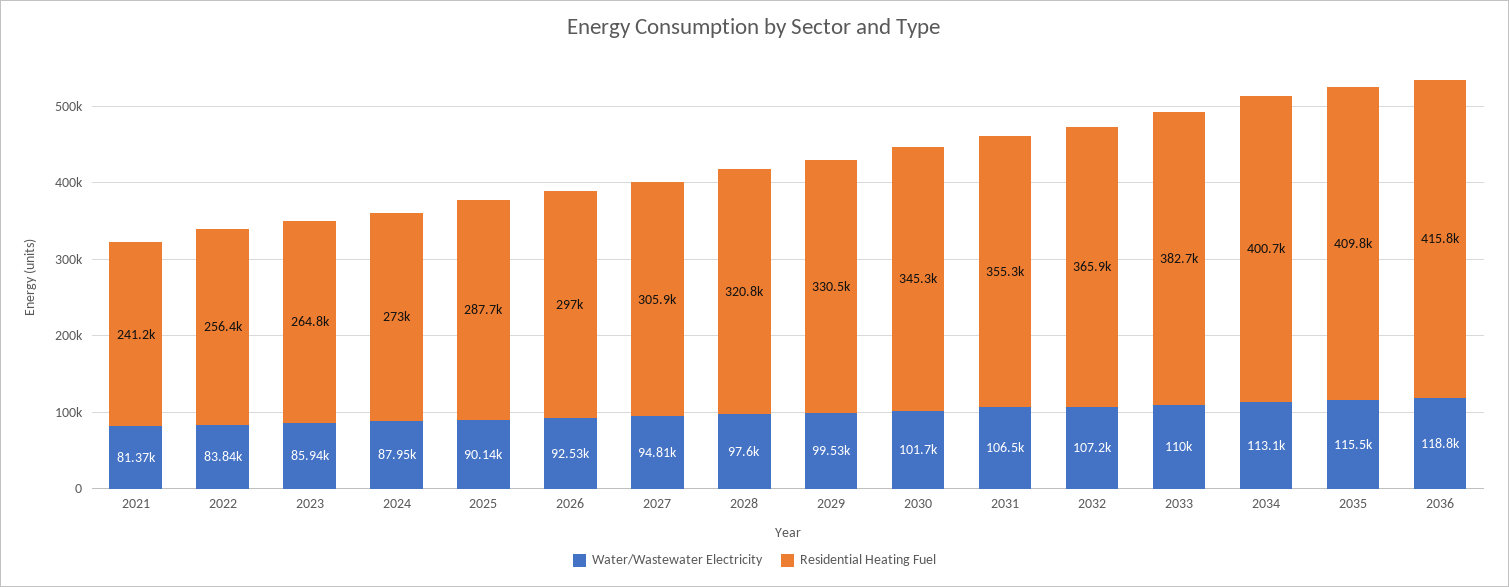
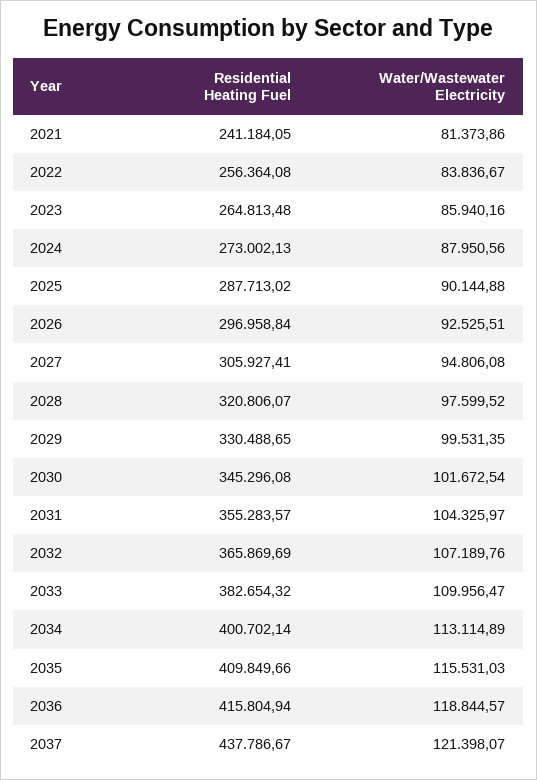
Water/Wastewater Electricity, 2031: 106500 -> 104325.97
Residential Heating Fuel, 2037: none -> 437786.67
Water/Wastewater Electricity, 2037: none -> 121398.07

